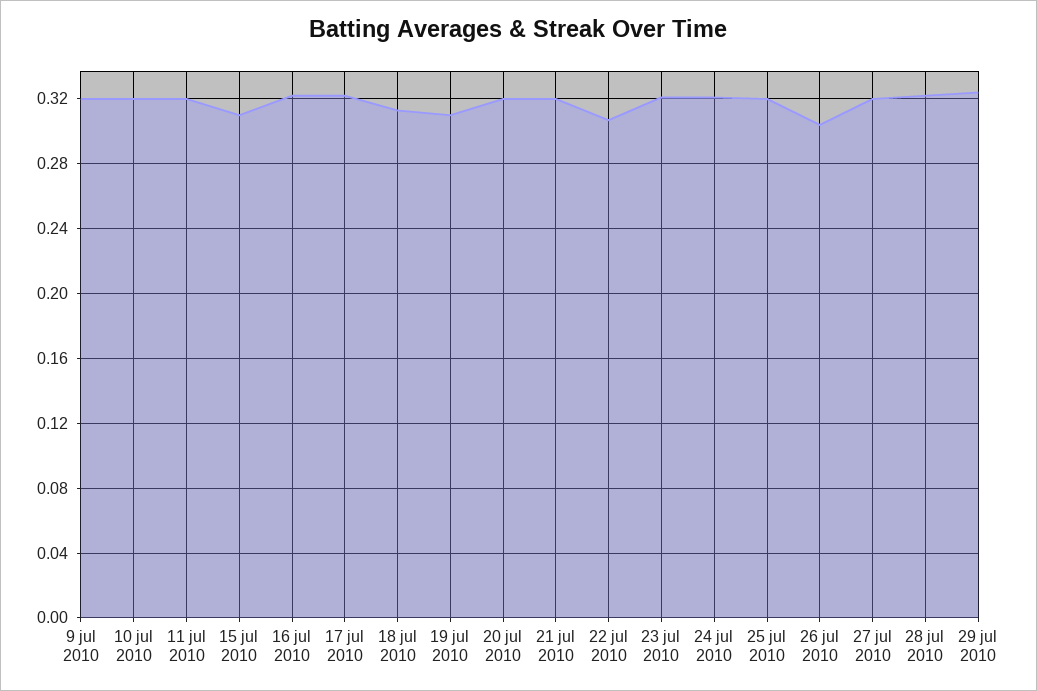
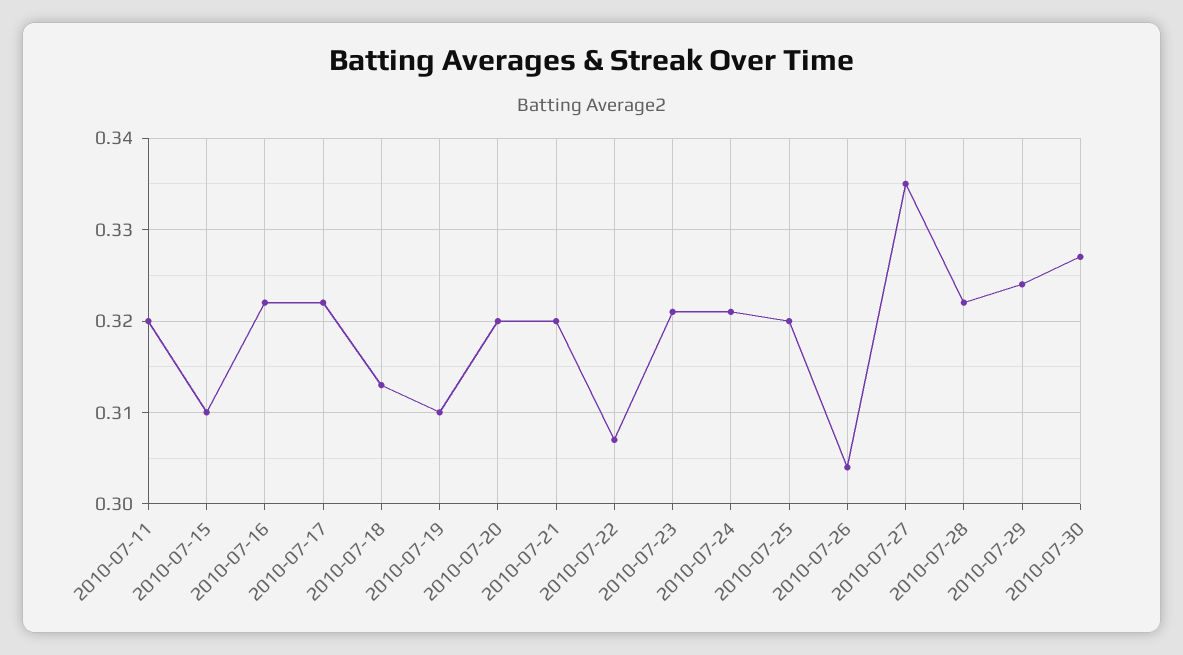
9 jul 2010: 0.32 -> none
10 jul 2010: 0.32 -> none
27 jul 2010: 0.32 -> 0.335
2010-07-30: none -> 0.327

